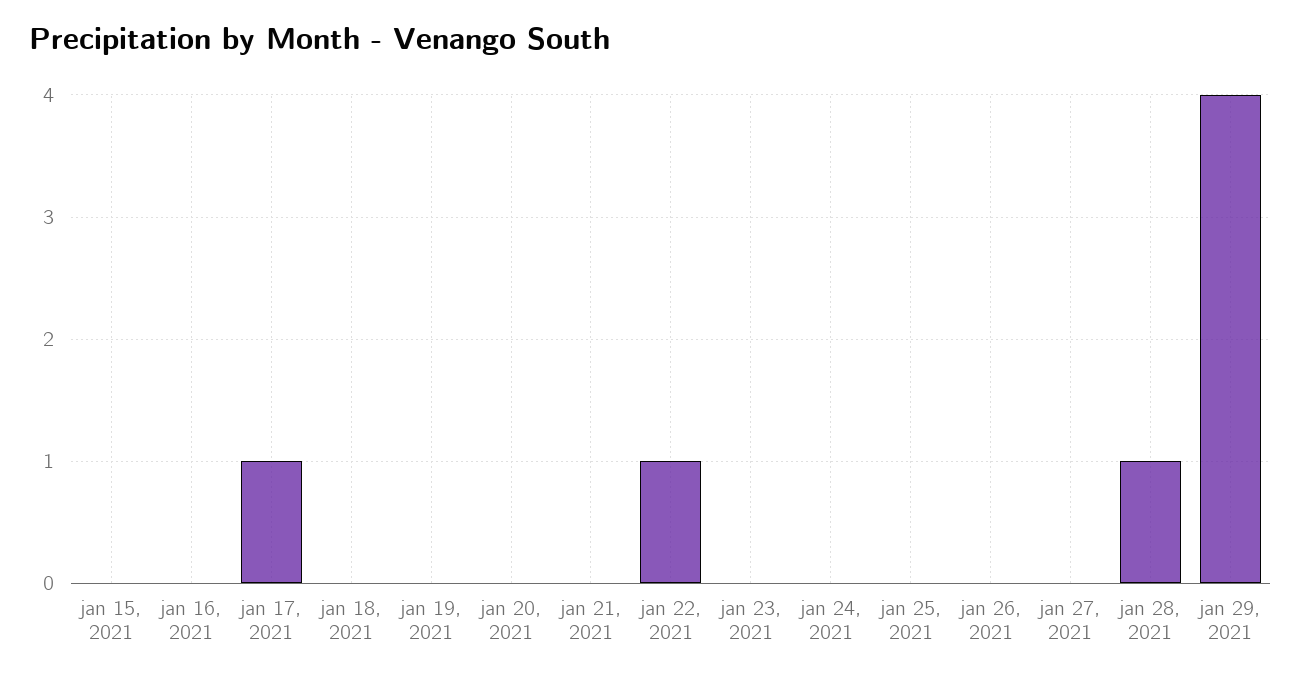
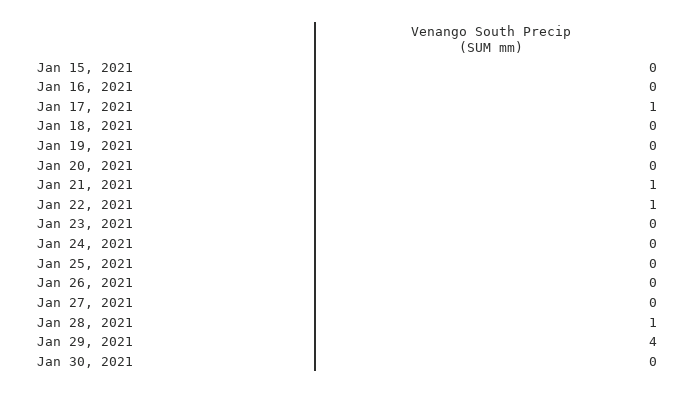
jan 21, 2021: 0 -> 1
Jan 30, 2021: none -> 0

